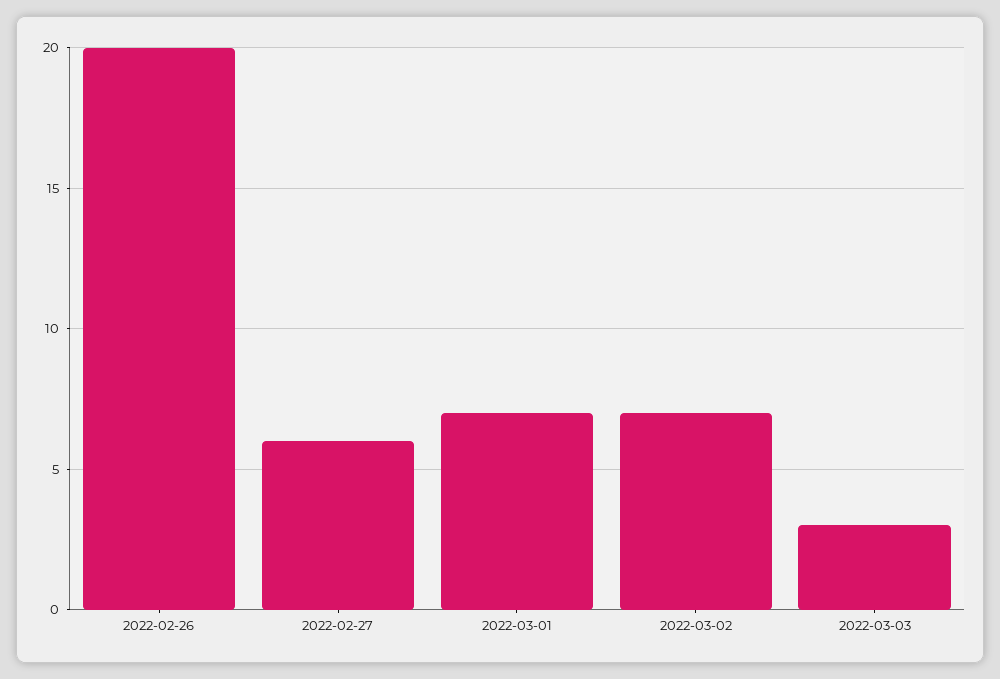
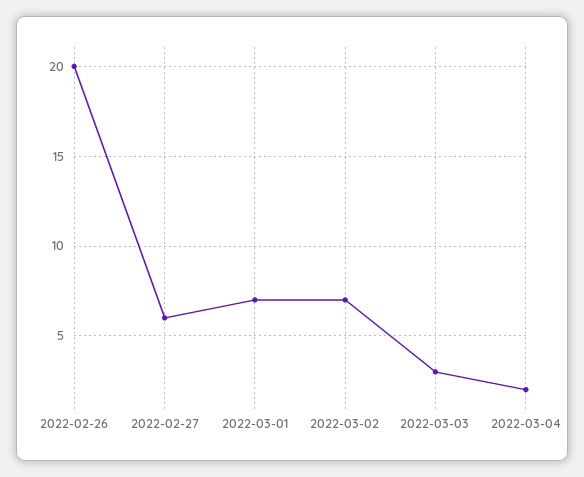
2022-03-04: none -> 2

